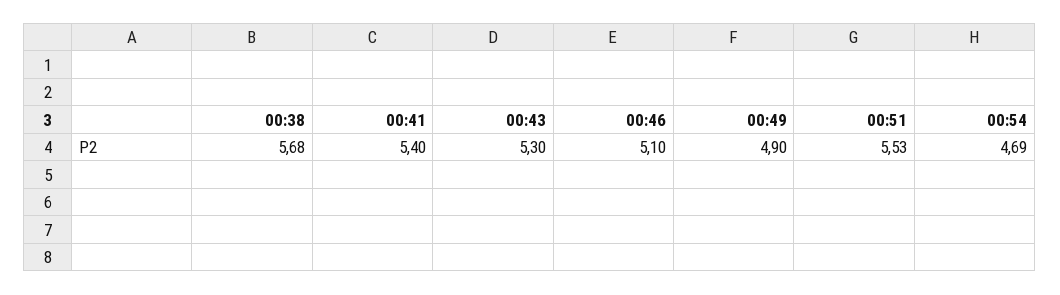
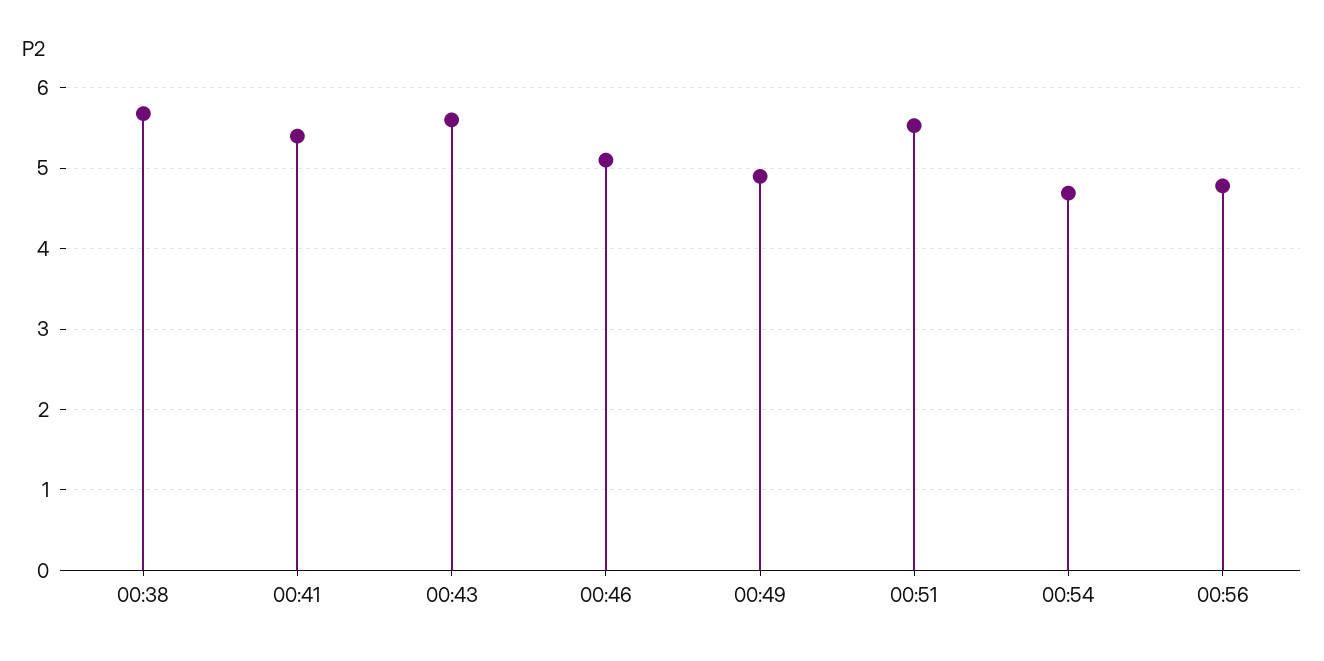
00:43: 5.3 -> 5.6
00:56: none -> 4.8

